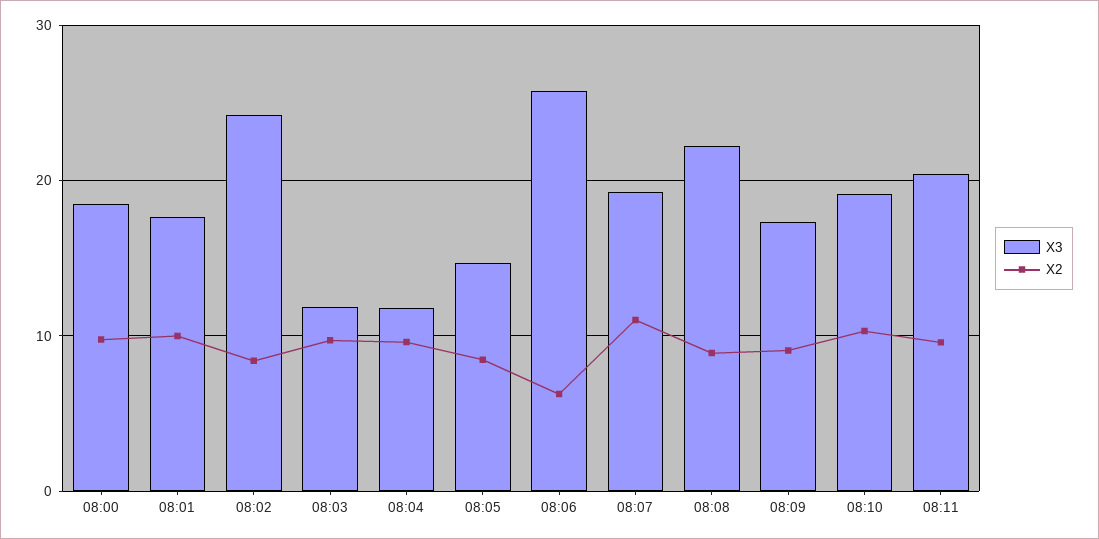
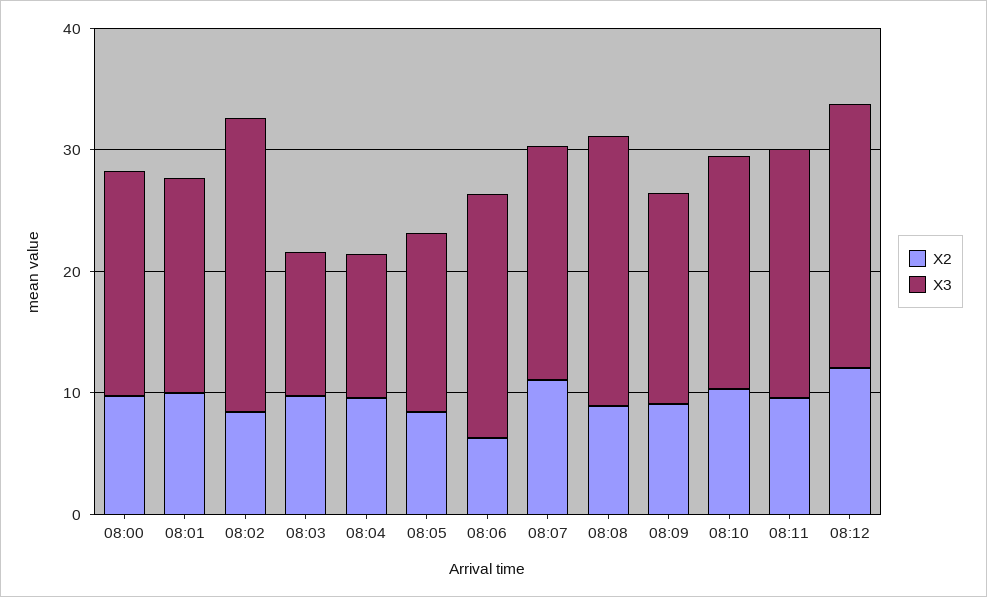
X3, 08:06: 26 -> 20
X2, 08:12: none -> 12
X3, 08:12: none -> 22

